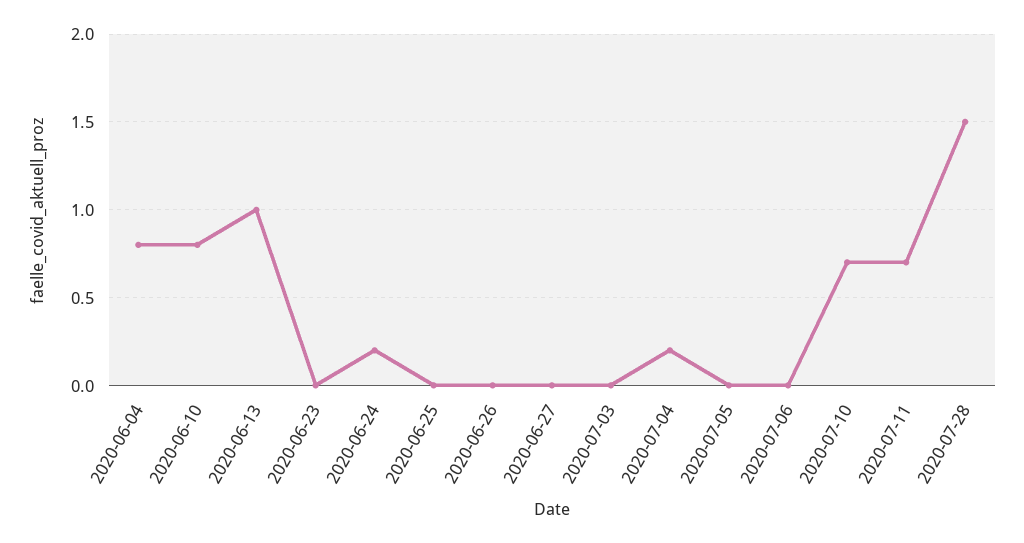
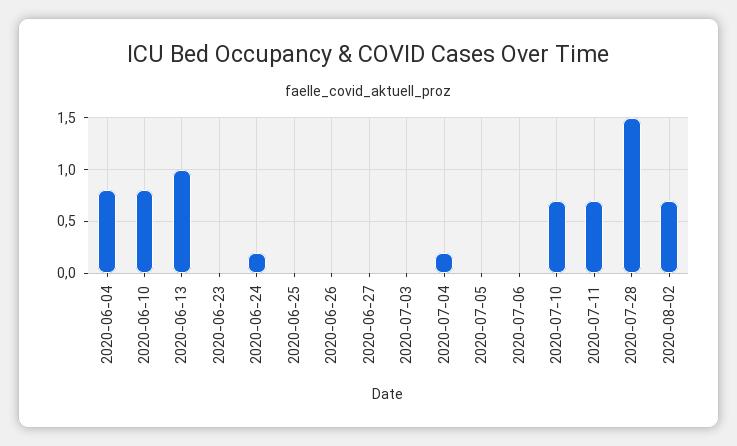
2020-08-02: none -> 0.7

